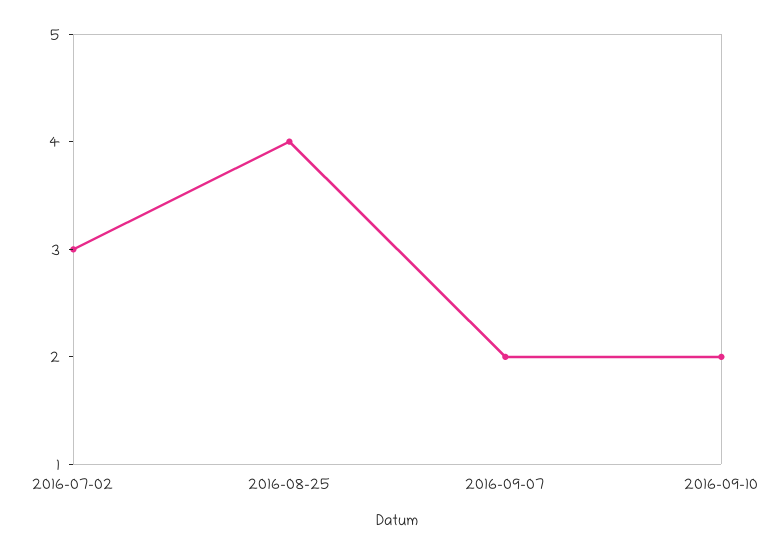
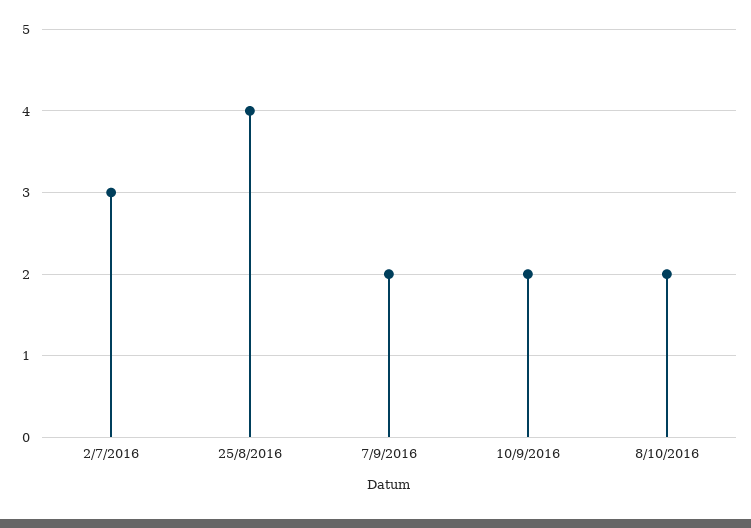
8/10/2016: none -> 2

